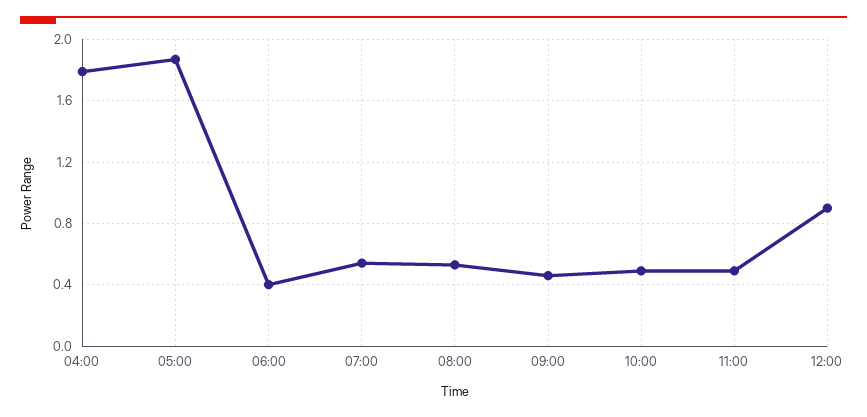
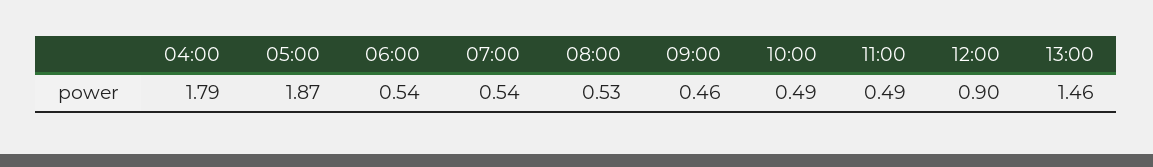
06:00: 0.4 -> 0.54
13:00: none -> 1.46

